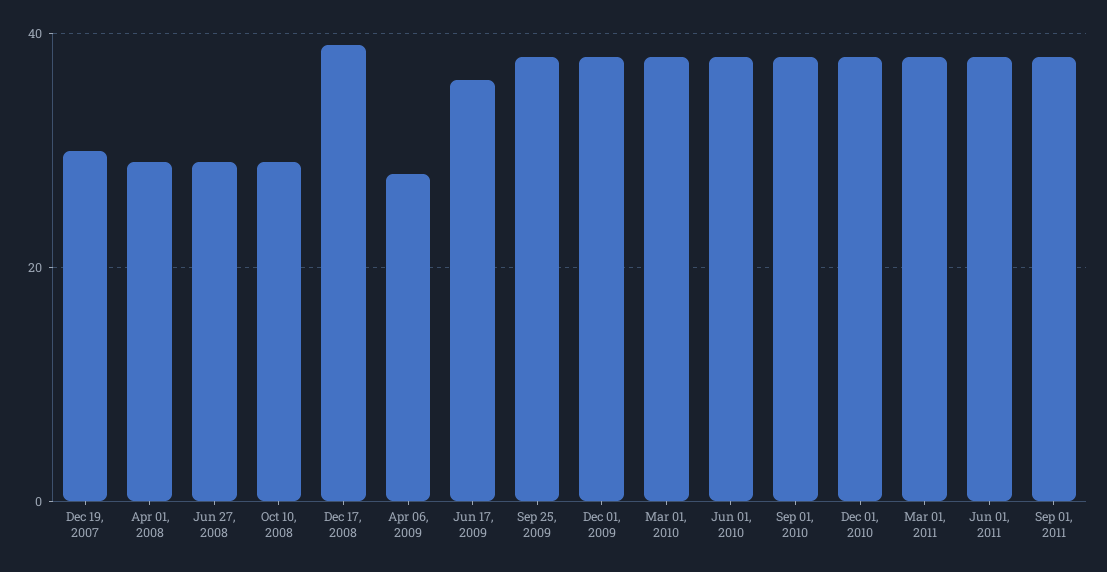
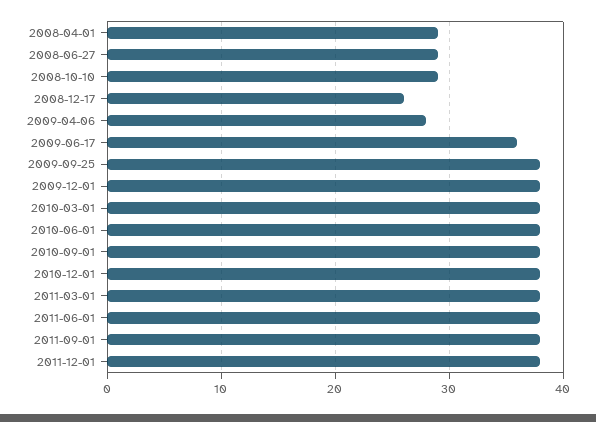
Dec 19, 2007: 30 -> none
Dec 17, 2008: 40 -> 26
2011-12-01: none -> 38

